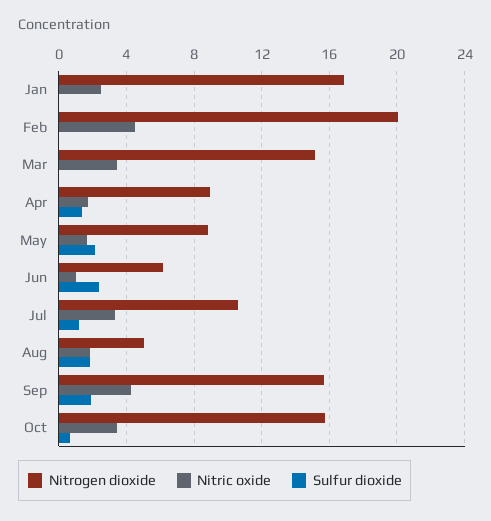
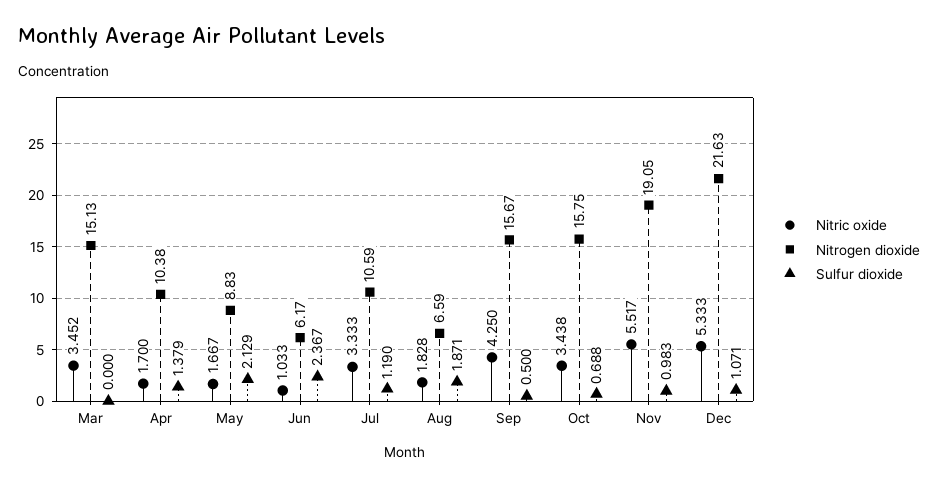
Nitrogen dioxide, Jan: 17 -> none
Nitric oxide, Jan: 2.5 -> none
Sulfur dioxide, Jan: 0 -> none
Nitrogen dioxide, Feb: 20 -> none
Nitric oxide, Feb: 4.5 -> none
Sulfur dioxide, Feb: 0 -> none
Nitrogen dioxide, Apr: 9 -> 10.38
Nitrogen dioxide, Aug: 5 -> 6.59
Sulfur dioxide, Sep: 2 -> 0.5
Nitric oxide, Nov: none -> 5.517
Nitrogen dioxide, Nov: none -> 19.05
Sulfur dioxide, Nov: none -> 0.983
Nitric oxide, Dec: none -> 5.333
Nitrogen dioxide, Dec: none -> 21.63
Sulfur dioxide, Dec: none -> 1.071

